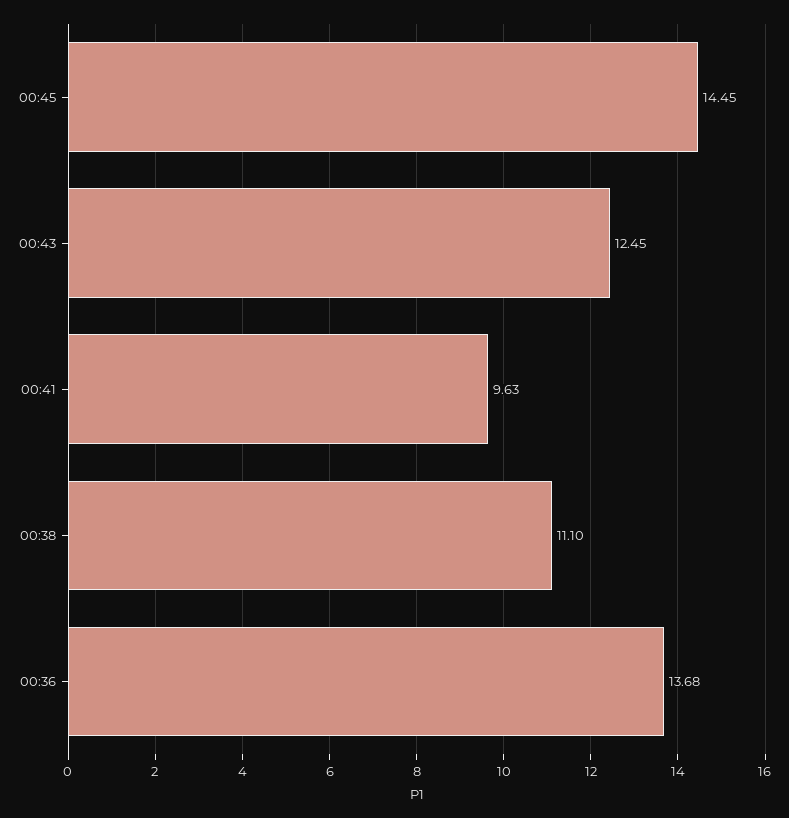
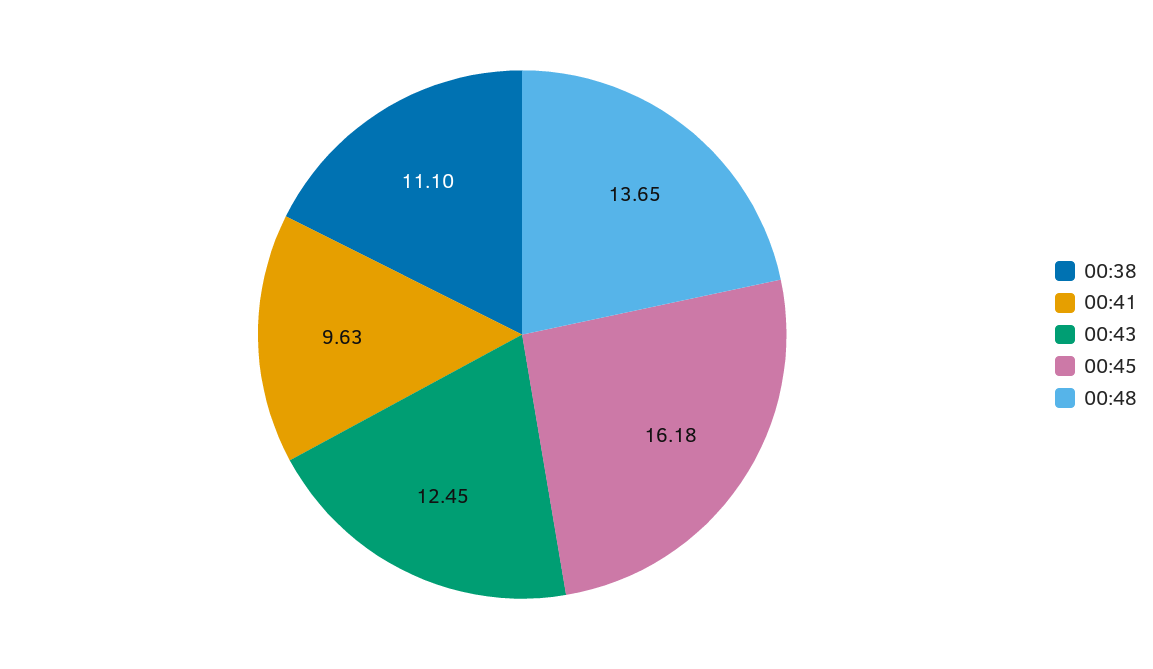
00:45: 14.45 -> 16.18
00:36: 13.68 -> none
00:48: none -> 13.65

